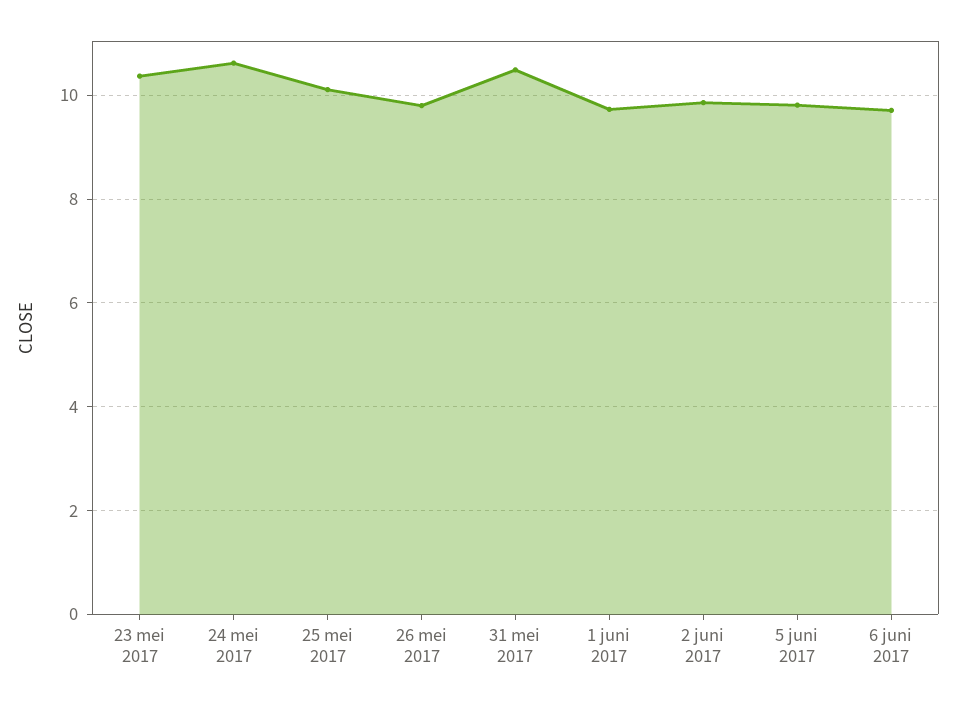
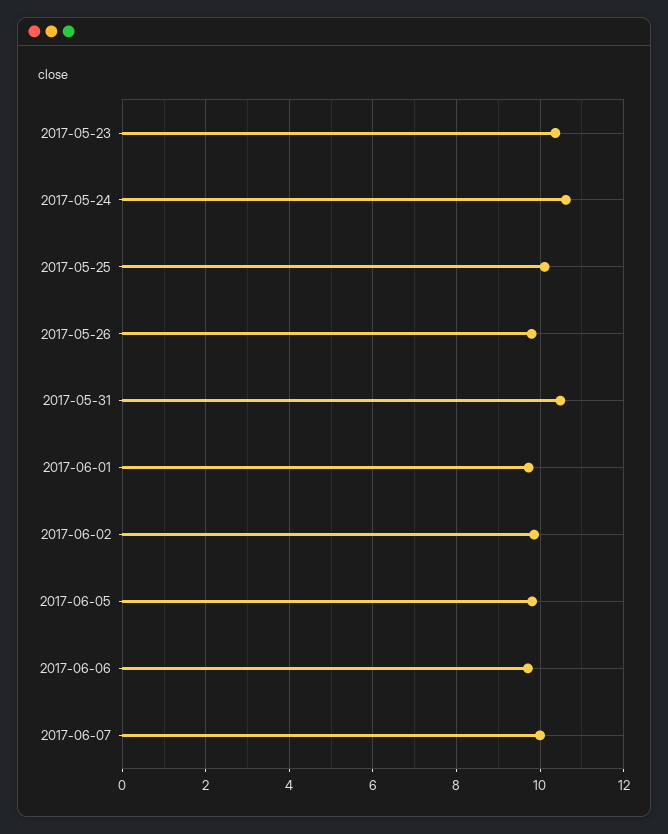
2017-06-07: none -> 10

